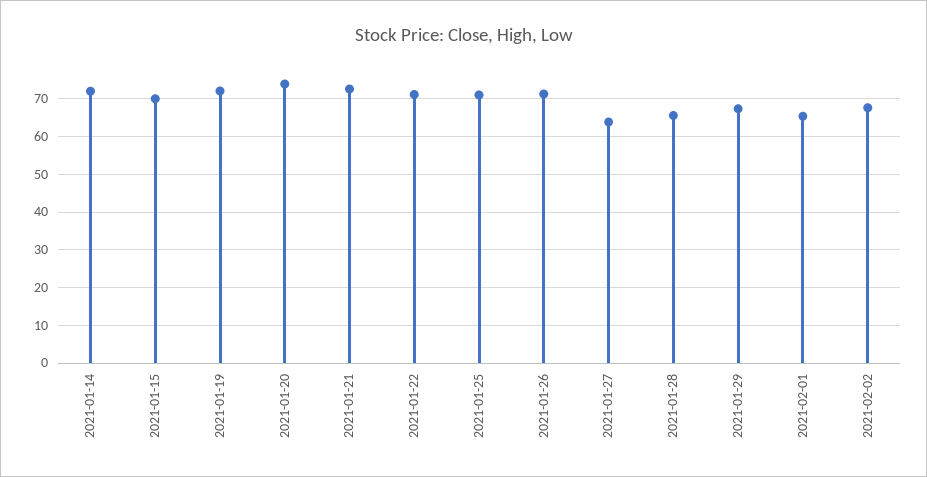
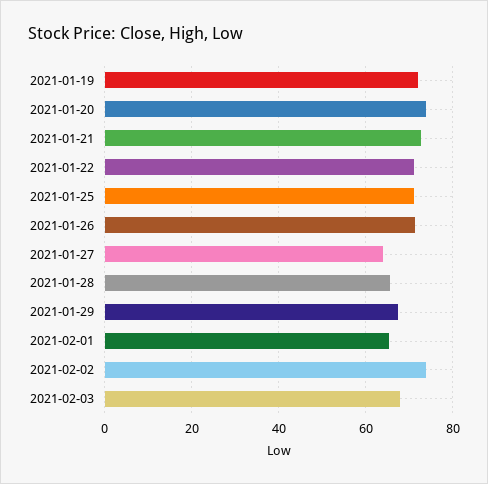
2021-01-14: 72 -> none
2021-01-15: 70 -> none
2021-02-02: 68 -> 74
2021-02-03: none -> 68

